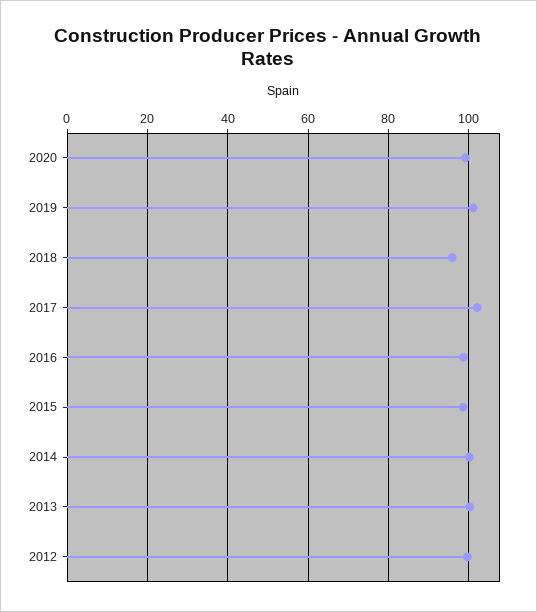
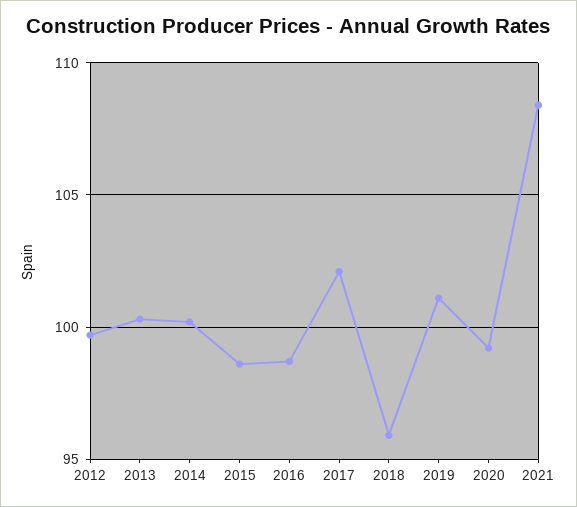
2021: none -> 108.5

